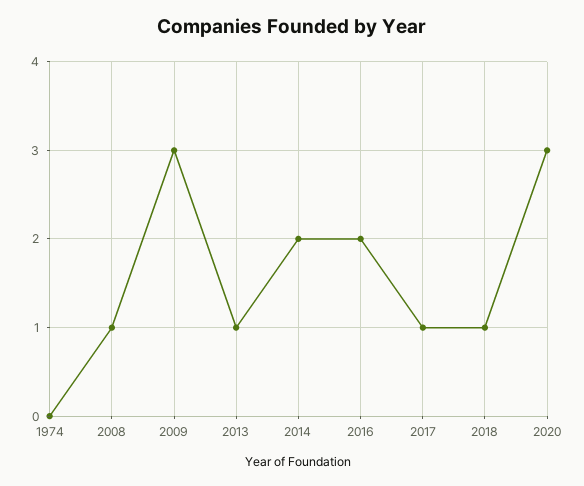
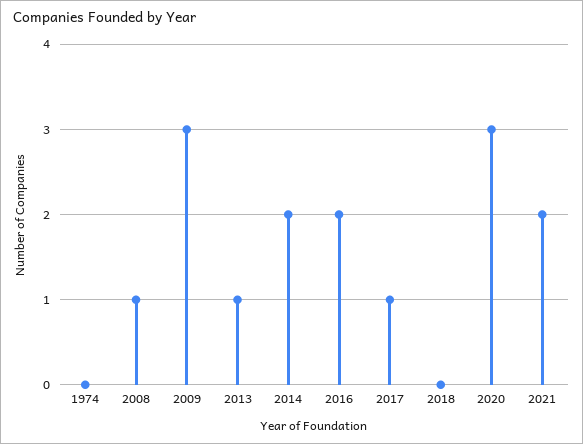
2018: 1 -> 0
2021: none -> 2

